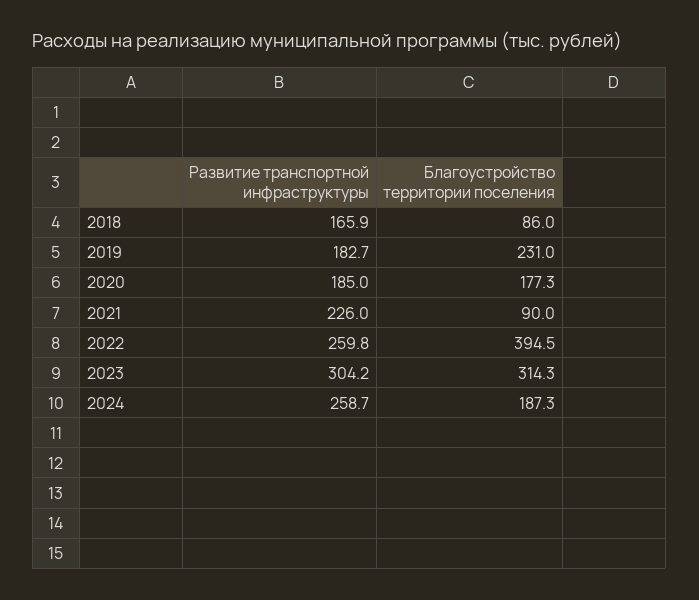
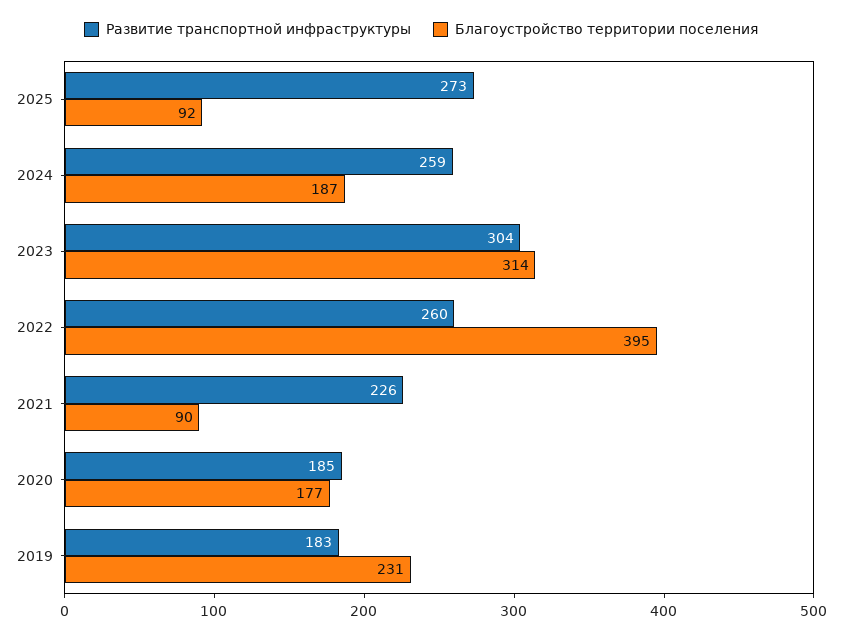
Развитие транспортной инфраструктуры, 2018: 165.9 -> none
Благоустройство территории поселения, 2018: 86 -> none
Развитие транспортной инфраструктуры, 2025: none -> 273
Благоустройство территории поселения, 2025: none -> 92

